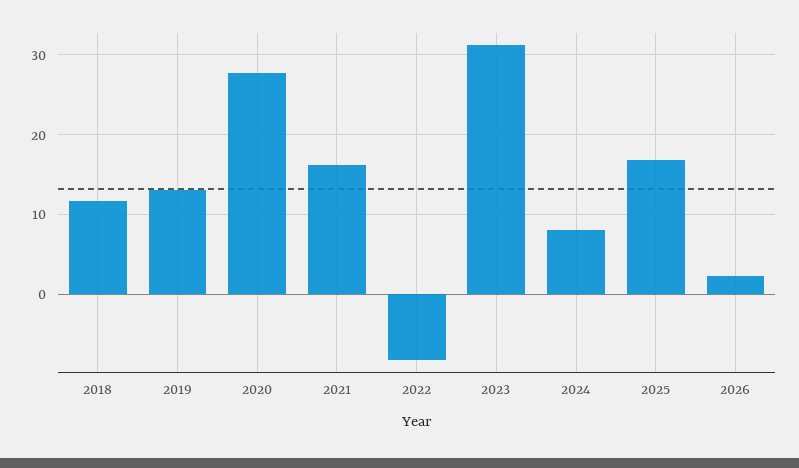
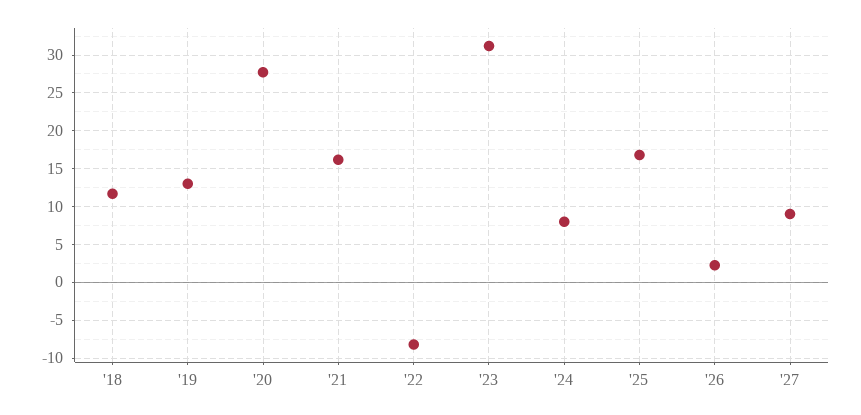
'27: none -> 9

